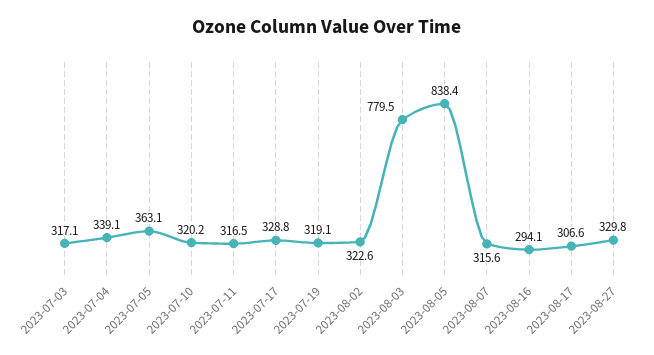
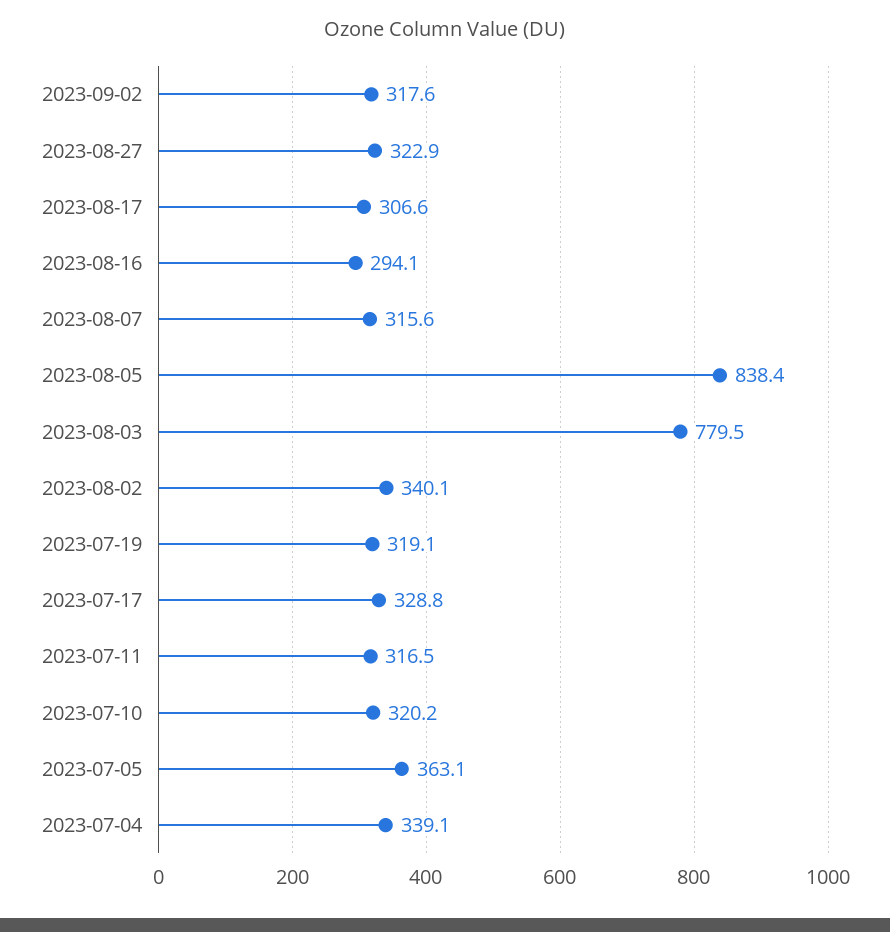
2023-07-03: 317.1 -> none
2023-08-02: 322.6 -> 340.1
2023-08-27: 329.8 -> 322.9
2023-09-02: none -> 317.6

